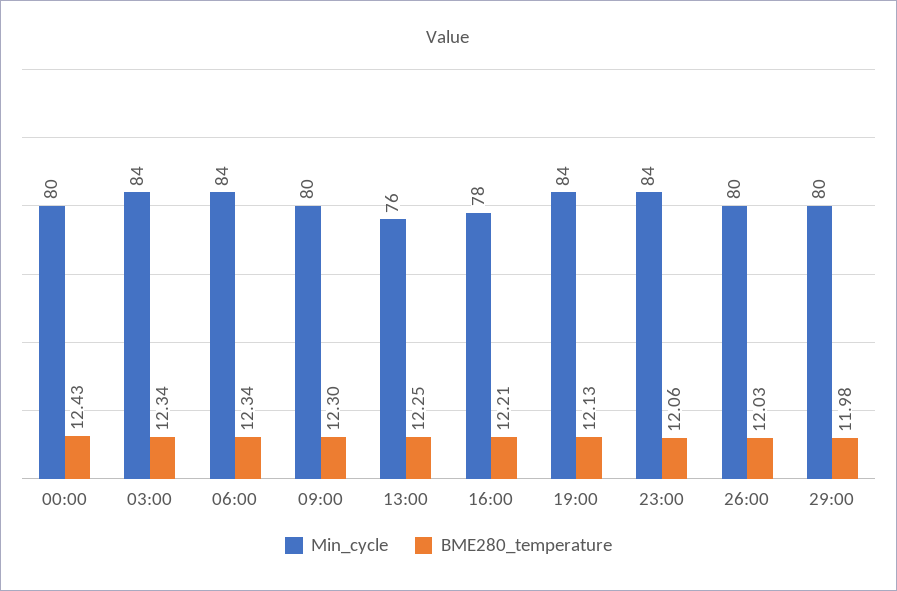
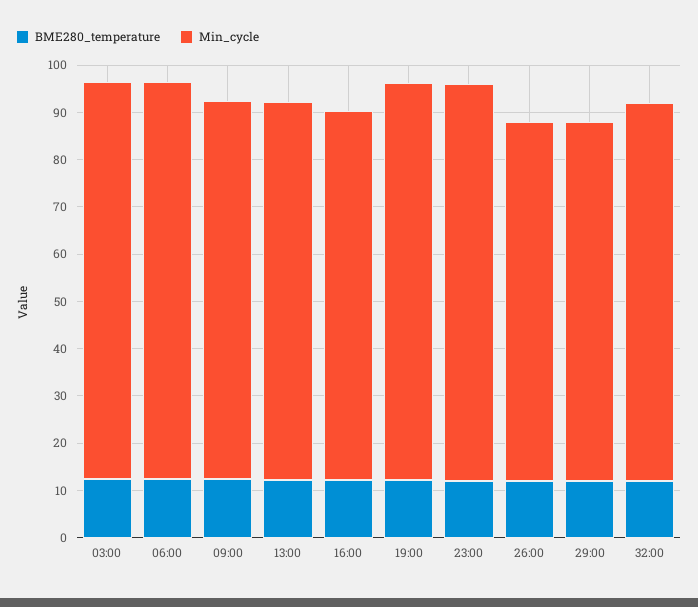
Min_cycle, 00:00: 80 -> none
BME280_temperature, 00:00: 12.43 -> none
Min_cycle, 13:00: 76 -> 80
Min_cycle, 26:00: 80 -> 76
Min_cycle, 29:00: 80 -> 76
BME280_temperature, 32:00: none -> 12
Min_cycle, 32:00: none -> 80

